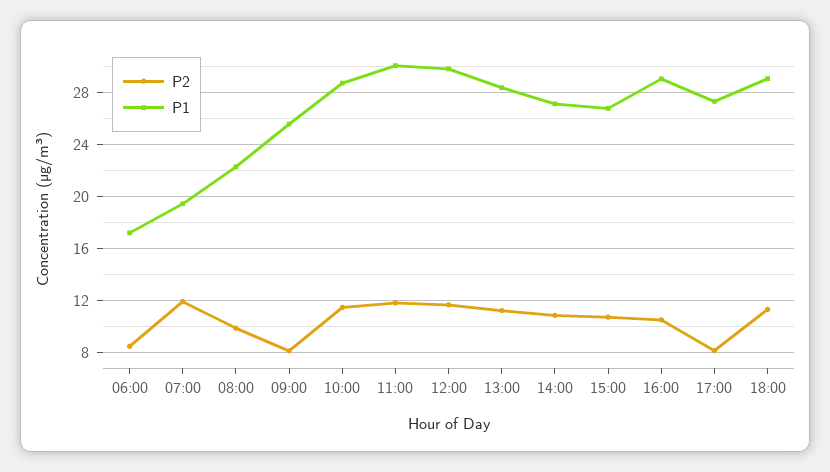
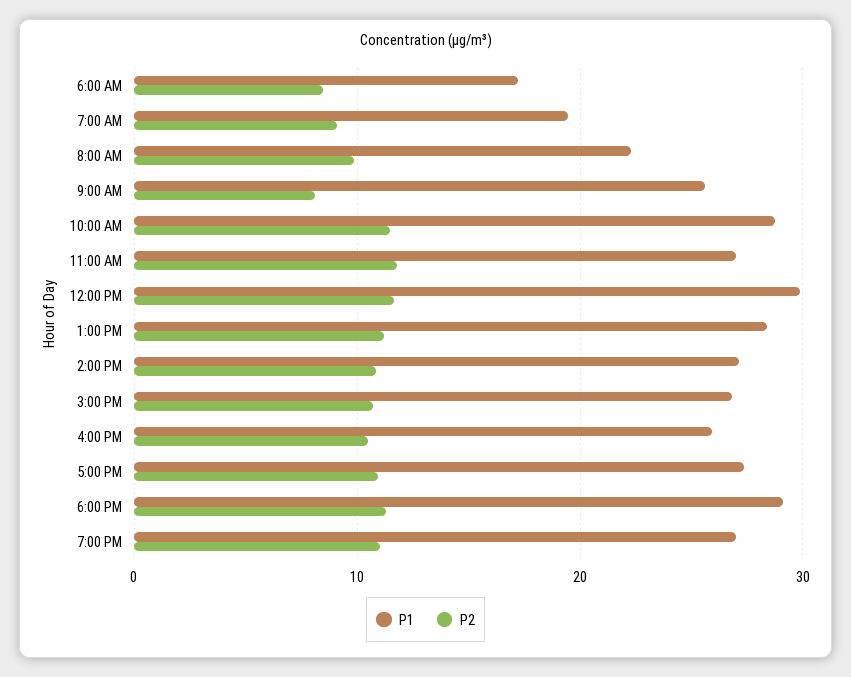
P2, 07:00: 12 -> 9
P1, 11:00: 30 -> 27
P1, 16:00: 29 -> 26
P2, 17:00: 8 -> 11
P1, 7:00 PM: none -> 27
P2, 7:00 PM: none -> 11

